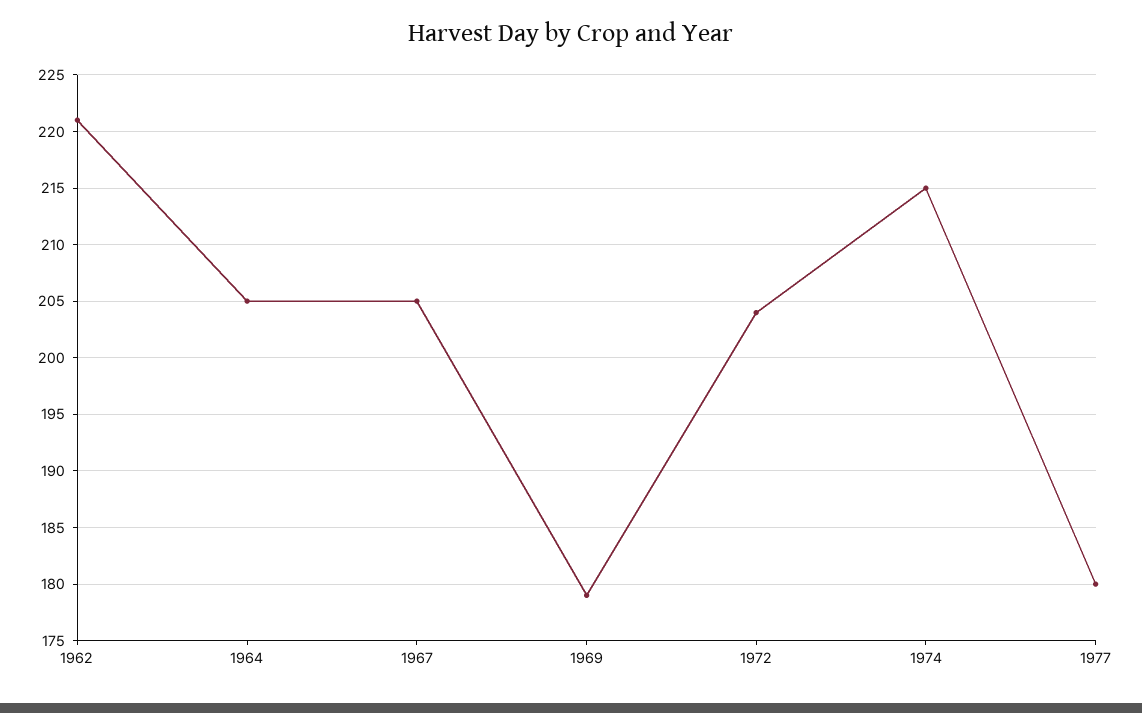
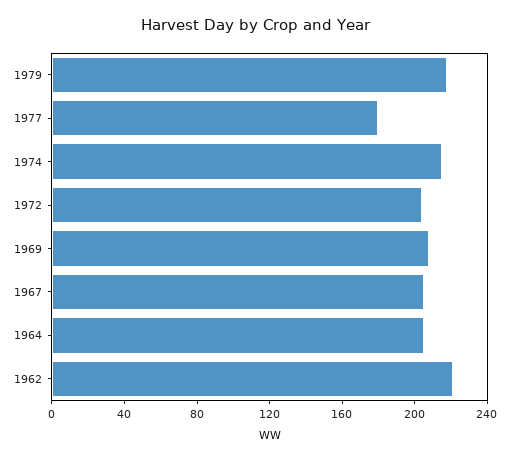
1969: 179 -> 210
1979: none -> 220

